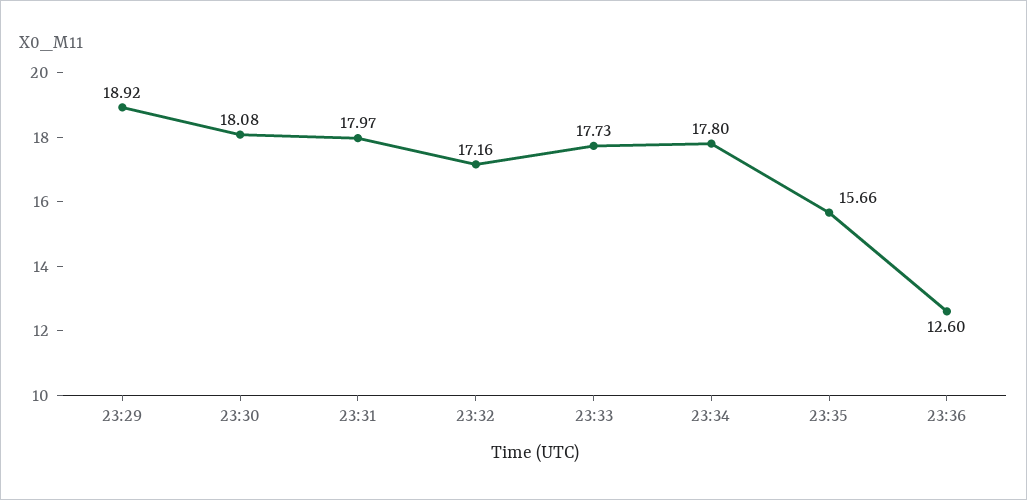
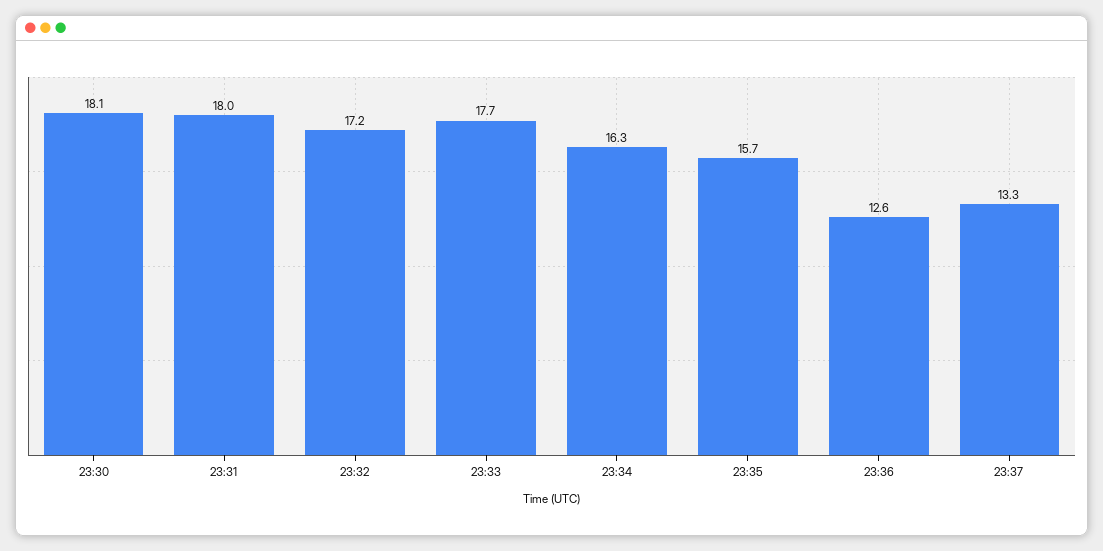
23:29: 18.92 -> none
23:34: 17.8 -> 16.3
23:37: none -> 13.3

